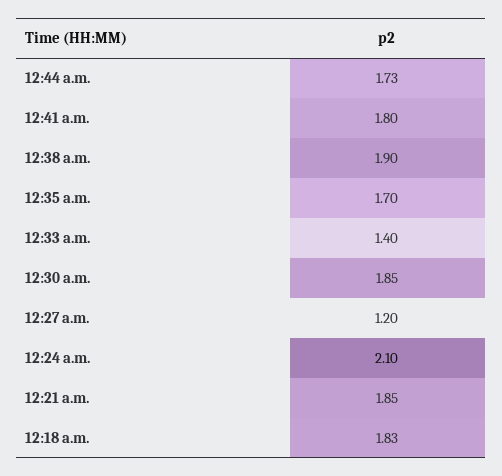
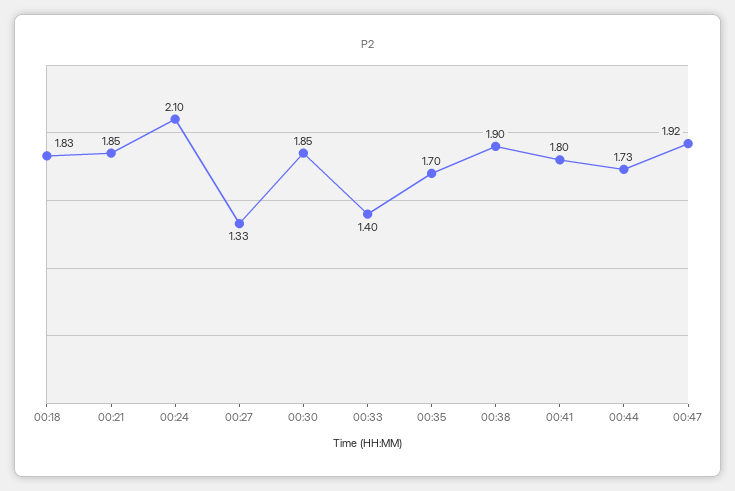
12:27 a.m.: 1.2 -> 1.33
00:47: none -> 1.92

